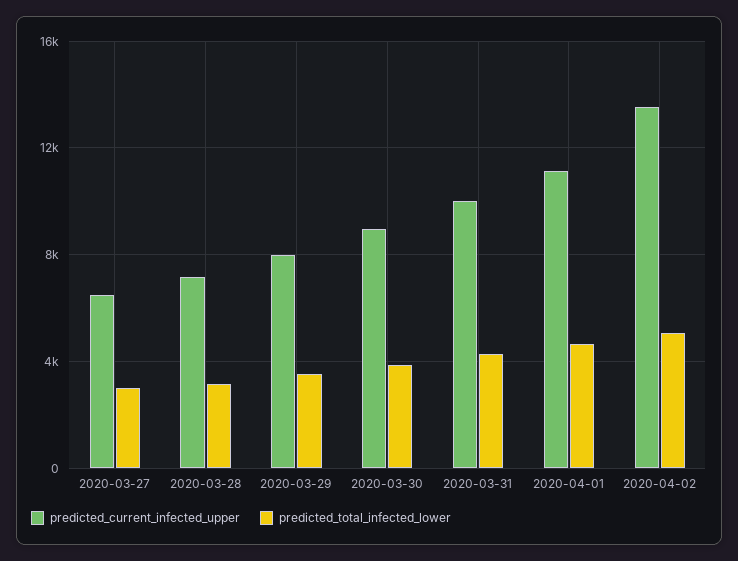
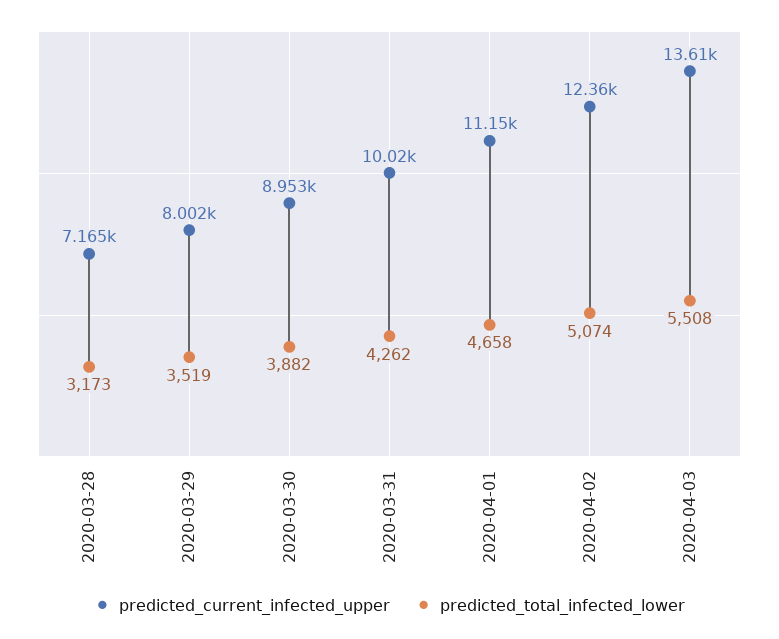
predicted_current_infected_upper, 2020-03-27: 6500 -> none
predicted_total_infected_lower, 2020-03-27: 3000 -> none
predicted_current_infected_upper, 2020-04-02: 13500 -> 12360
predicted_current_infected_upper, 2020-04-03: none -> 13610
predicted_total_infected_lower, 2020-04-03: none -> 5508

